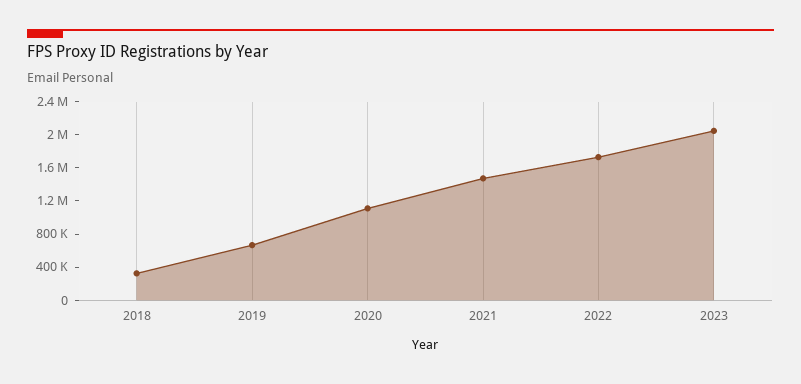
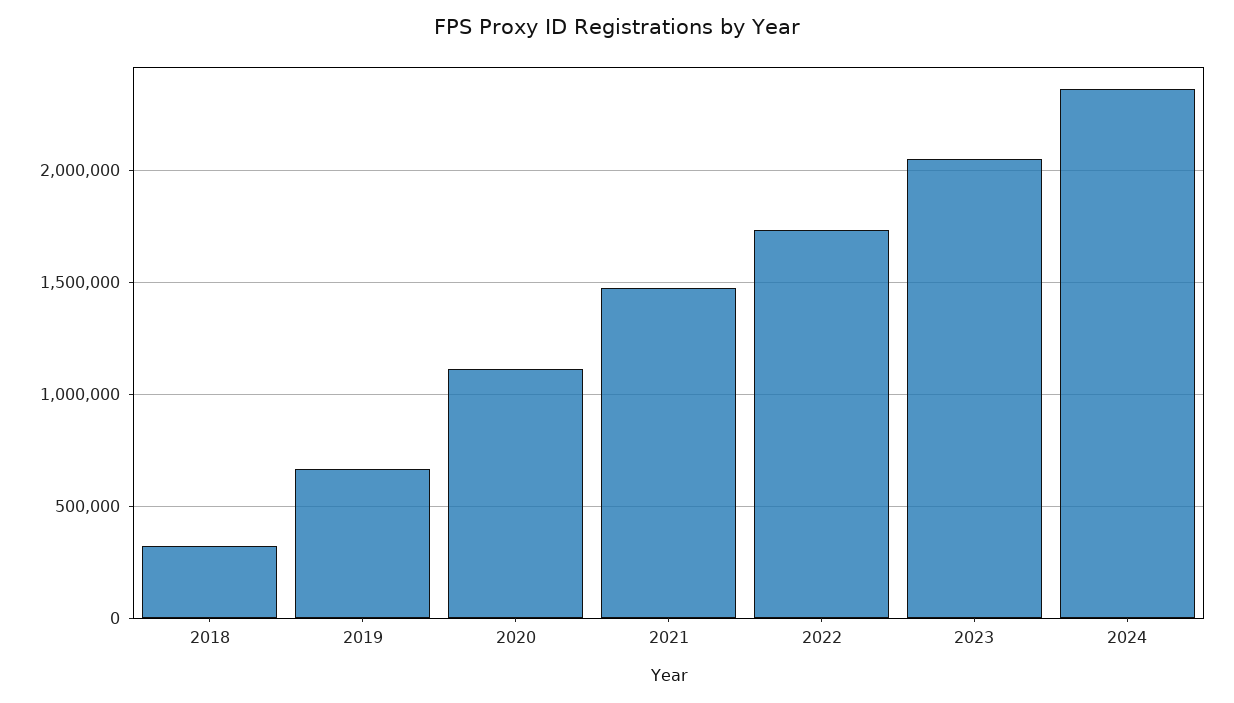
2024: none -> 2350000

